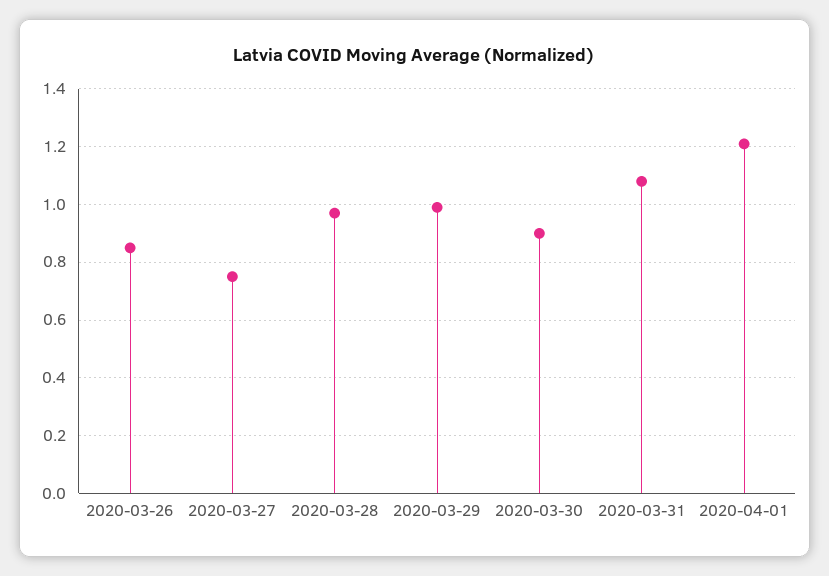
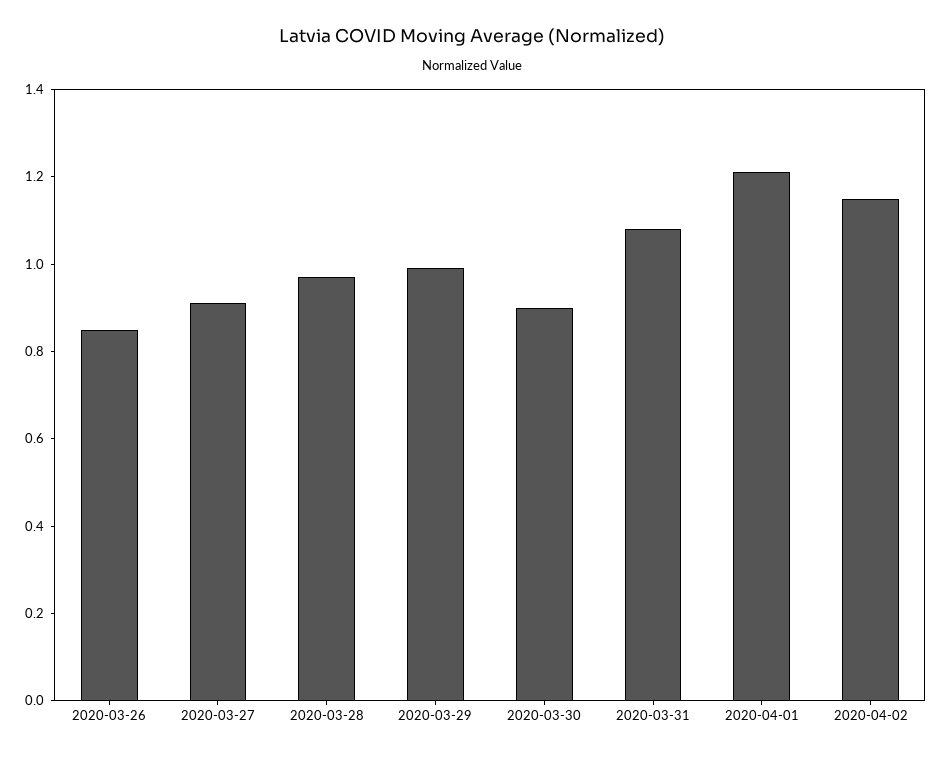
2020-03-27: 0.75 -> 0.9
2020-04-02: none -> 1.15

